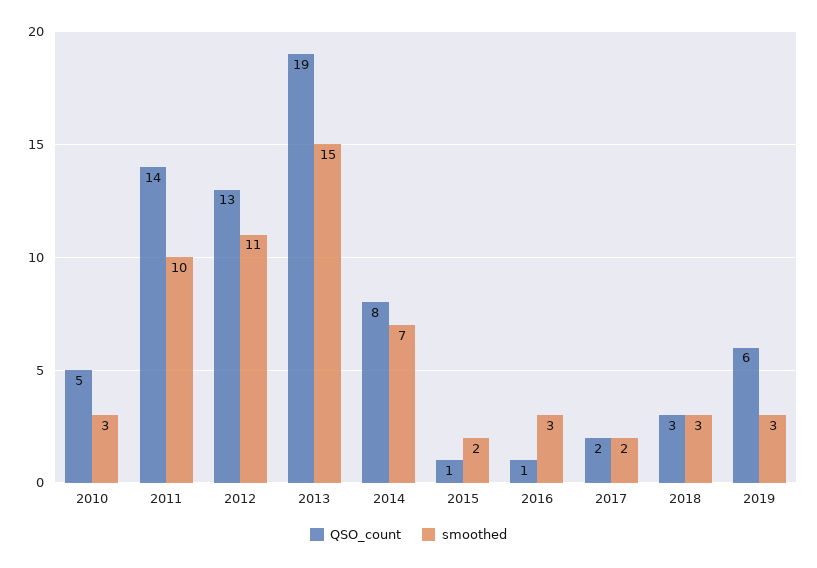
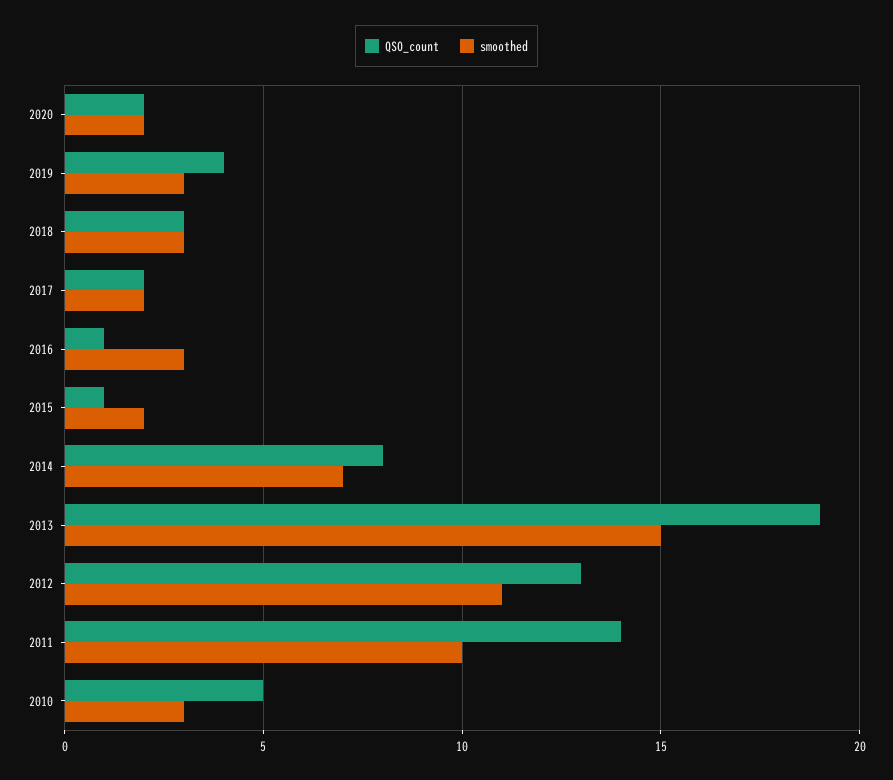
QSO_count, 2019: 6 -> 4
QSO_count, 2020: none -> 2
smoothed, 2020: none -> 2

